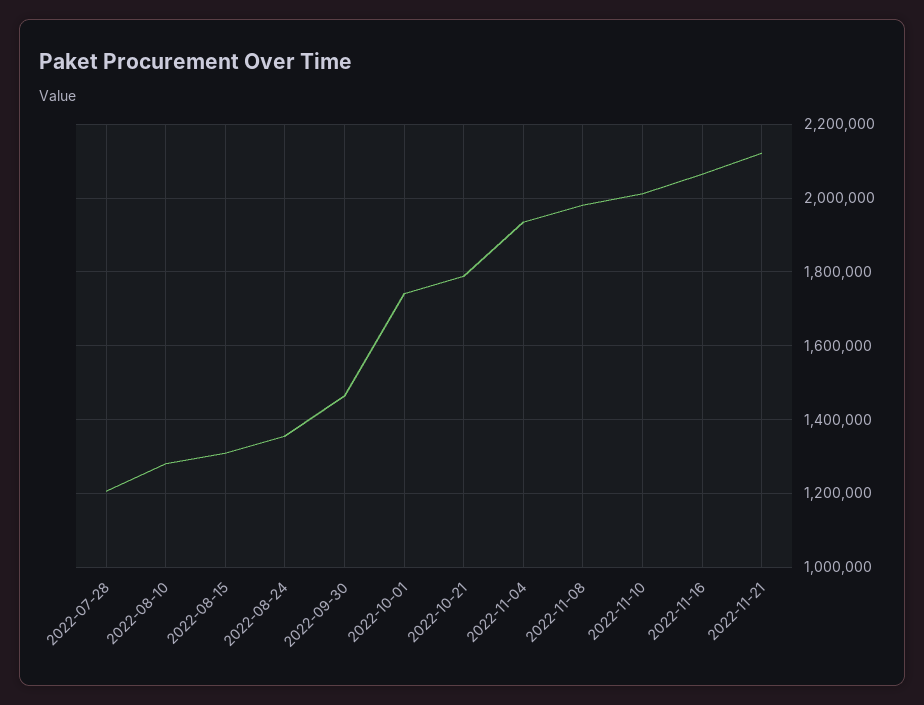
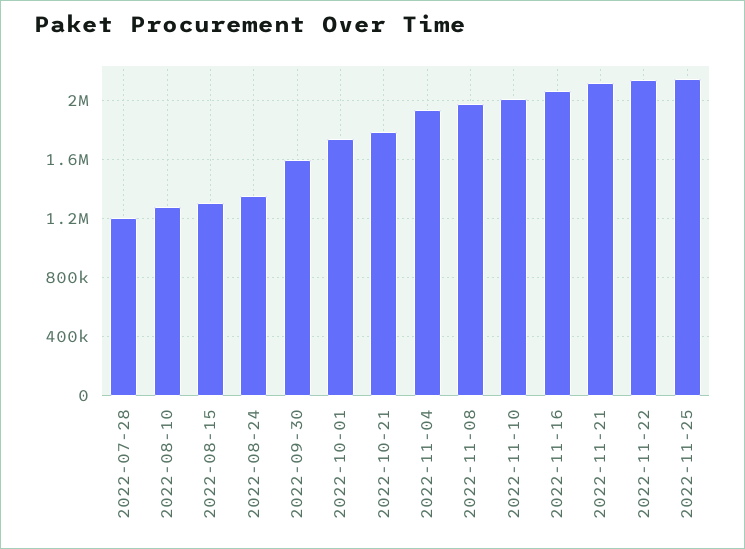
2022-09-30: 1460000 -> 1600000
2022-11-22: none -> 2150000
2022-11-25: none -> 2150000

